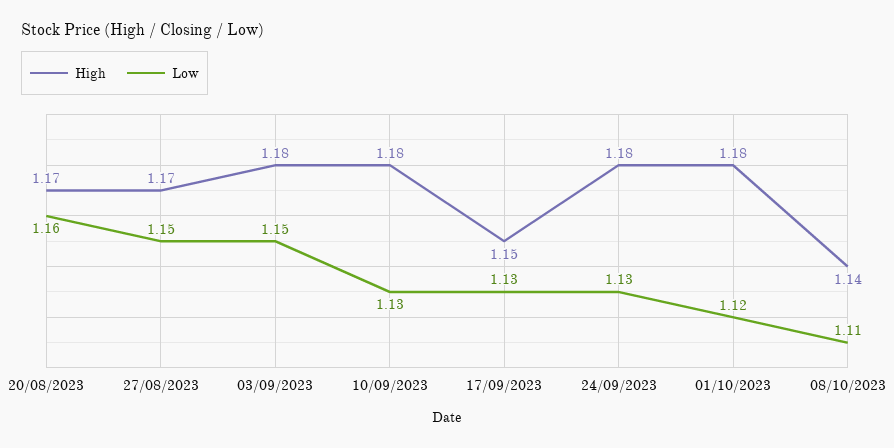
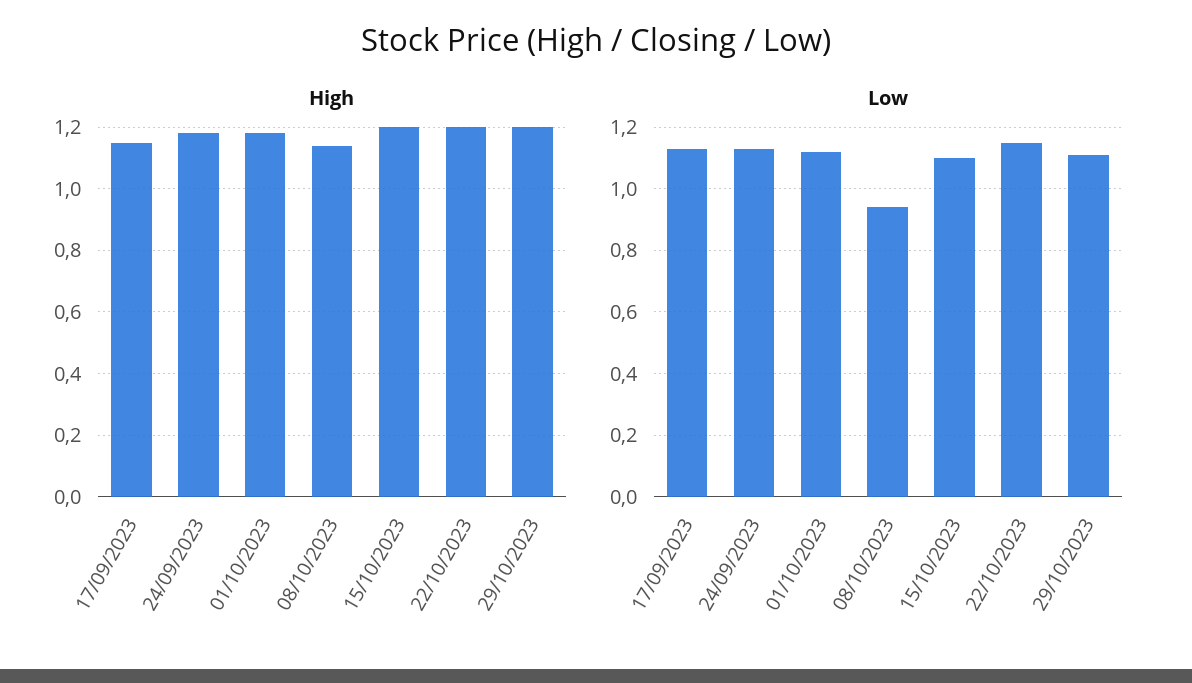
High, 20/08/2023: 1.17 -> none
Low, 20/08/2023: 1.16 -> none
High, 27/08/2023: 1.17 -> none
Low, 27/08/2023: 1.15 -> none
High, 03/09/2023: 1.18 -> none
Low, 03/09/2023: 1.15 -> none
High, 10/09/2023: 1.18 -> none
Low, 10/09/2023: 1.13 -> none
Low, 08/10/2023: 1.11 -> 0.95
High, 15/10/2023: none -> 1.2
High, 22/10/2023: none -> 1.2
High, 29/10/2023: none -> 1.2
Low, 15/10/2023: none -> 1.1
Low, 22/10/2023: none -> 1.15
Low, 29/10/2023: none -> 1.1

